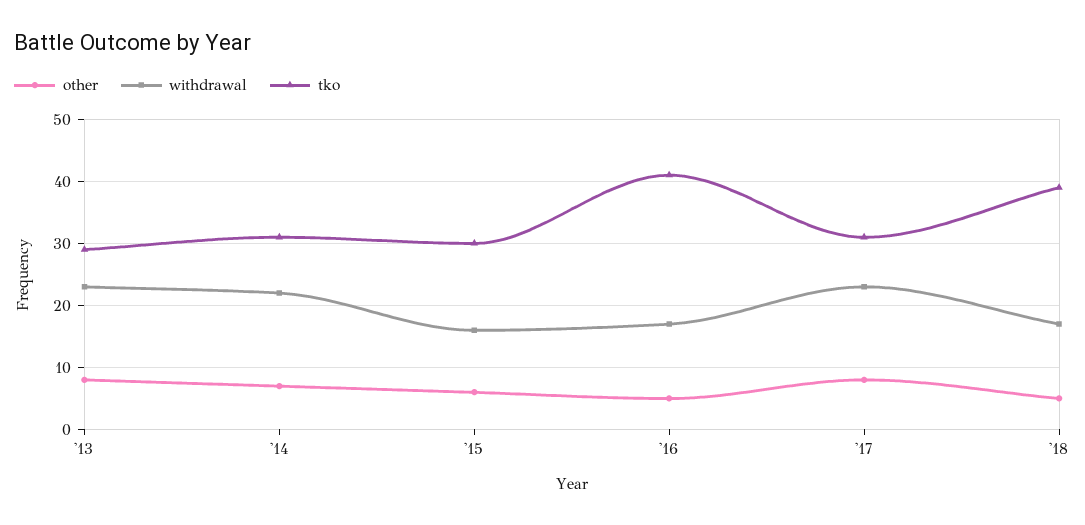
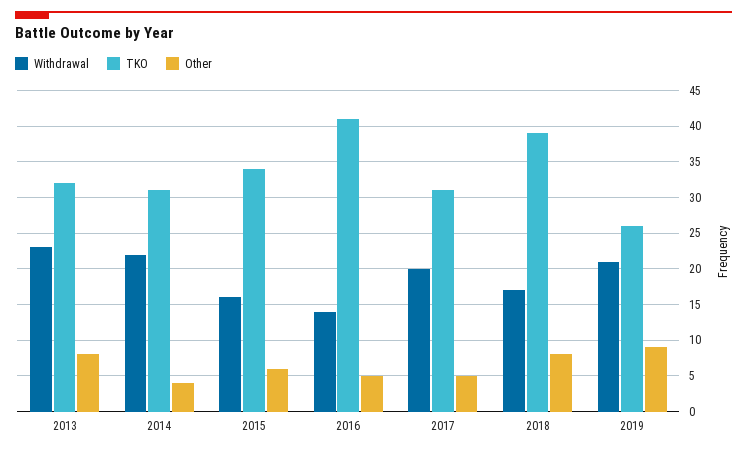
tko, '13: 29 -> 32
other, '14: 7 -> 4
tko, '15: 30 -> 34
withdrawal, '16: 17 -> 14
other, '17: 8 -> 5
withdrawal, '17: 23 -> 20
other, '18: 5 -> 8
withdrawal, 2019: none -> 21
tko, 2019: none -> 26
other, 2019: none -> 9

